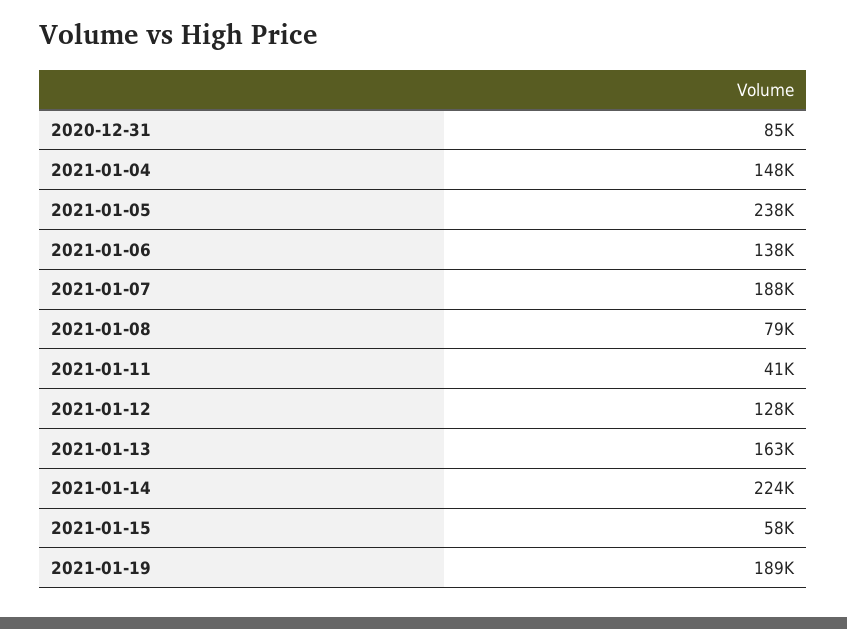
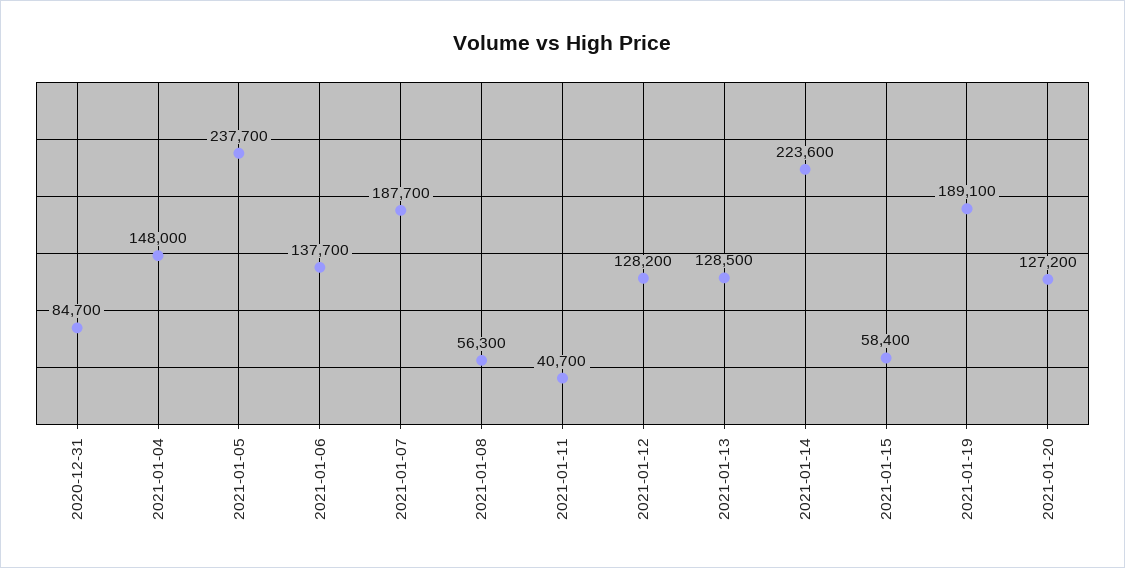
2021-01-08: 79000 -> 56300
2021-01-13: 163000 -> 128500
2021-01-20: none -> 127200

